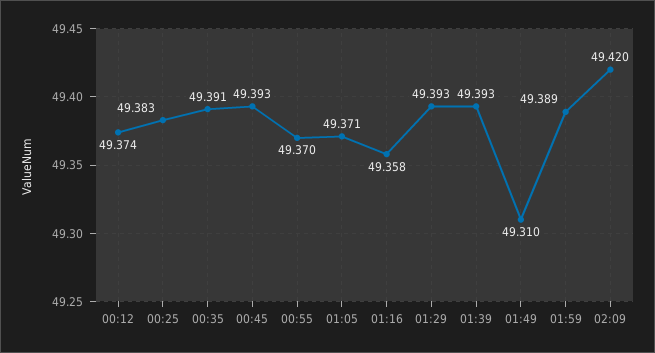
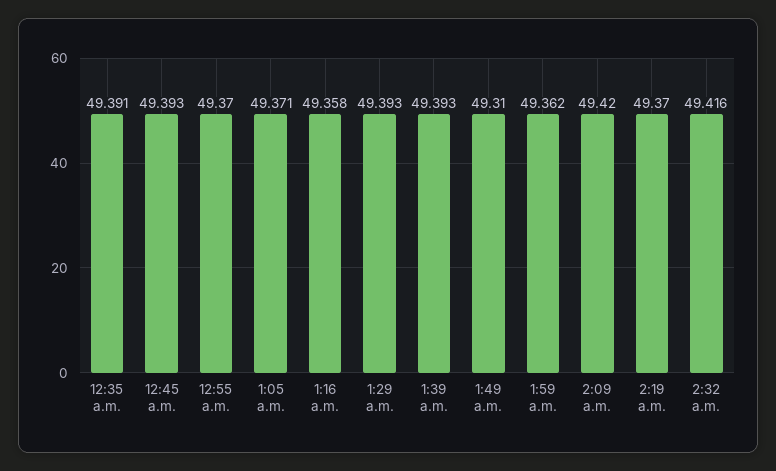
00:12: 49.374 -> none
00:25: 49.383 -> none
01:59: 49.389 -> 49.362
2:19 a.m.: none -> 49.37
2:32 a.m.: none -> 49.416

